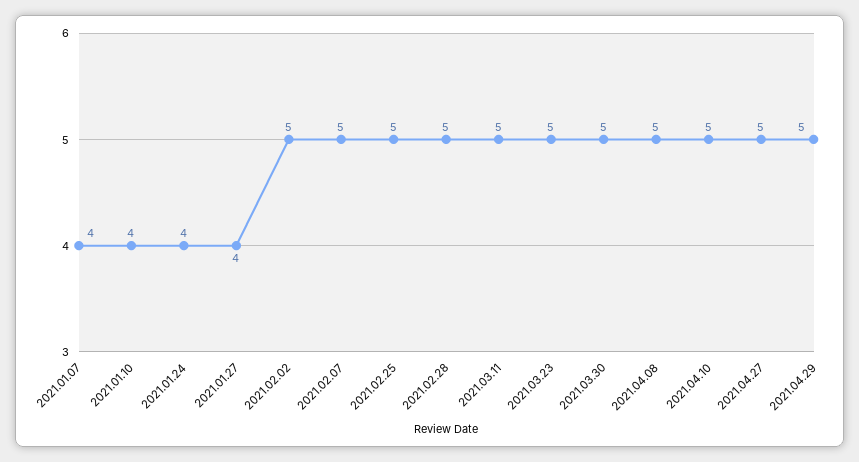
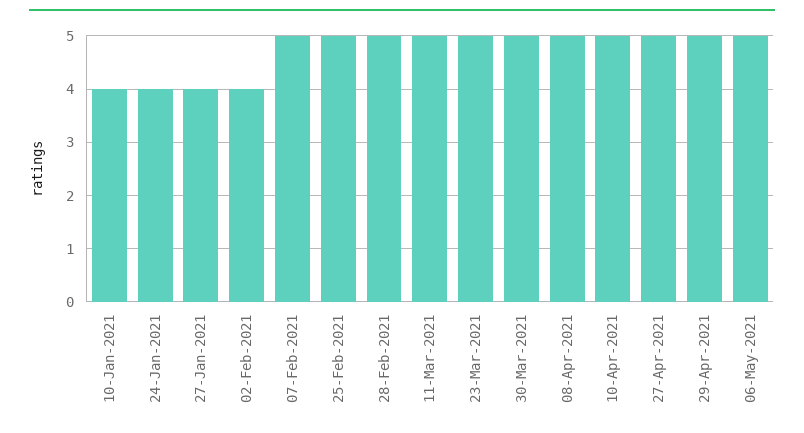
2021.01.07: 4 -> none
2021.02.02: 5 -> 4
06-May-2021: none -> 5

